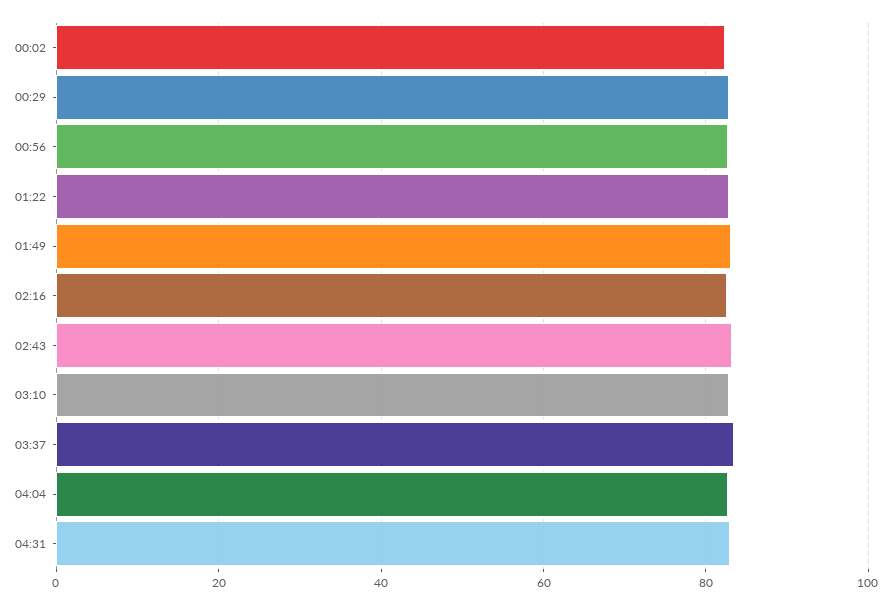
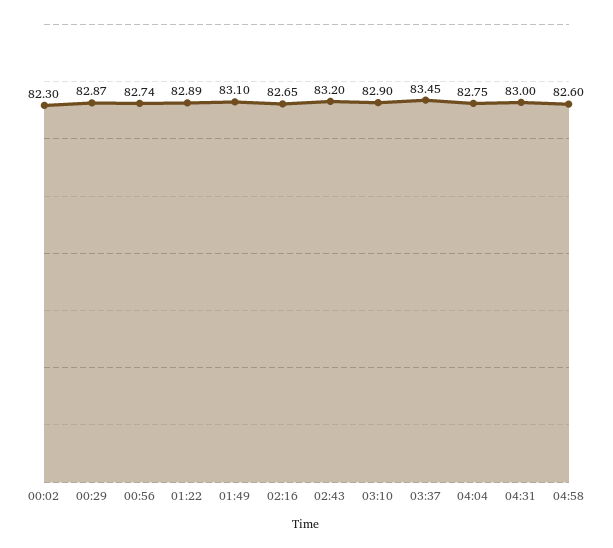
04:58: none -> 82.6

